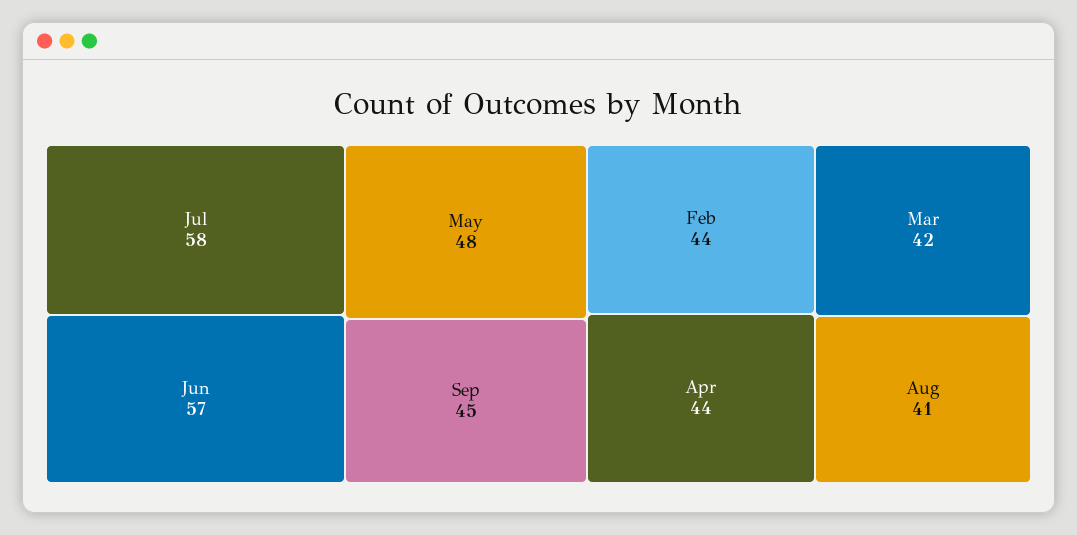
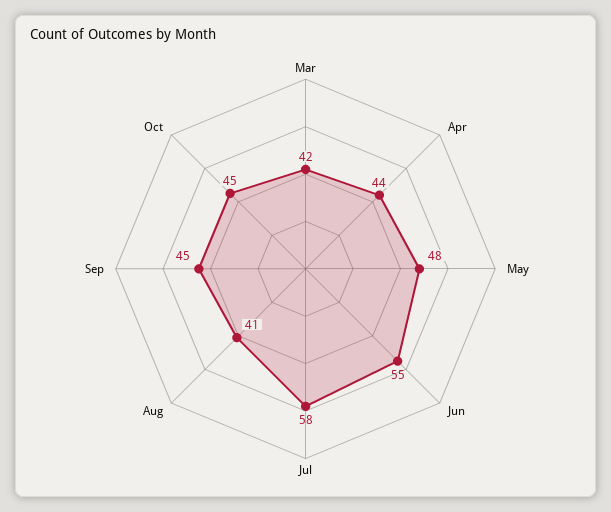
Jun: 57 -> 55
Feb: 44 -> none
Oct: none -> 45

